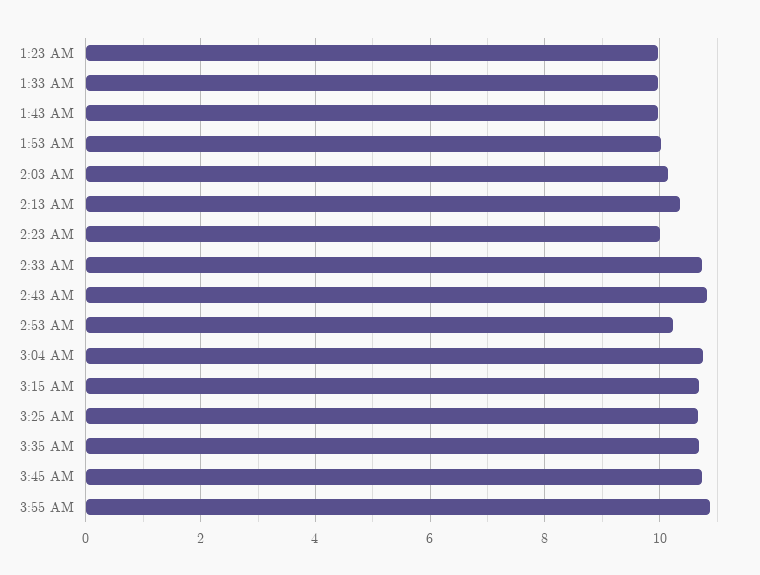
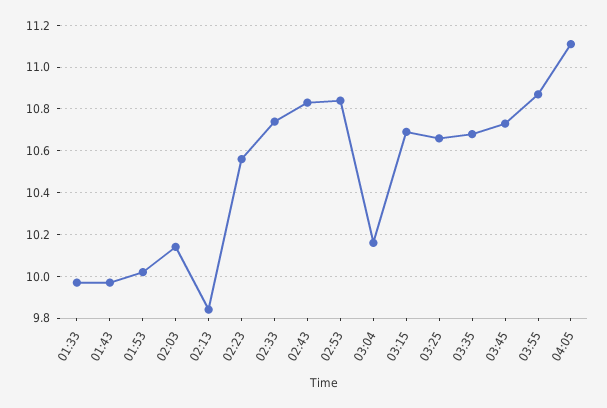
1:23 AM: 10 -> none
2:13 AM: 10.4 -> 9.85
2:23 AM: 10 -> 10.55
2:53 AM: 10.2 -> 10.85
3:04 AM: 10.8 -> 10.15
04:05: none -> 11.1

